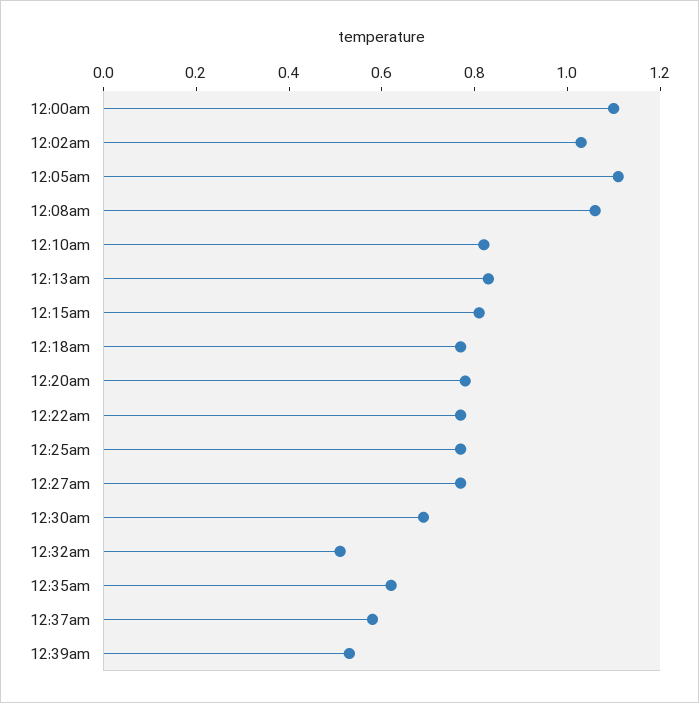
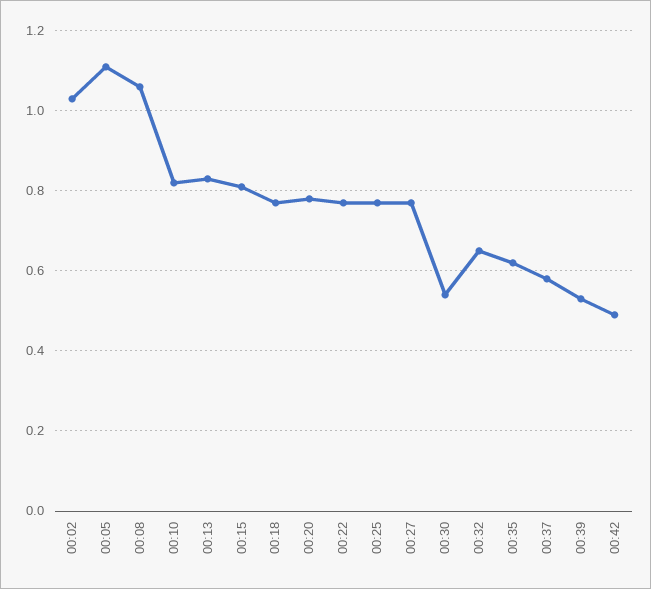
12:00am: 1.1 -> none
12:30am: 0.7 -> 0.55
12:32am: 0.5 -> 0.65
00:42: none -> 0.5

